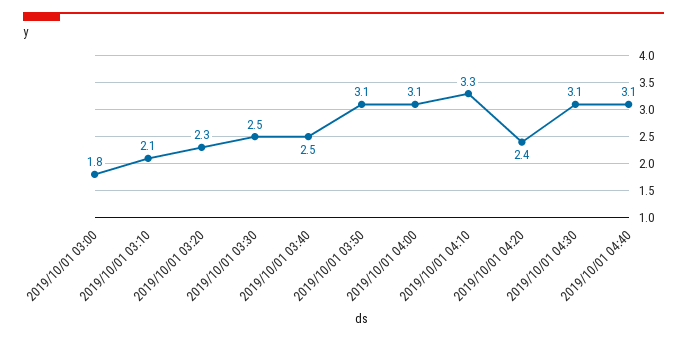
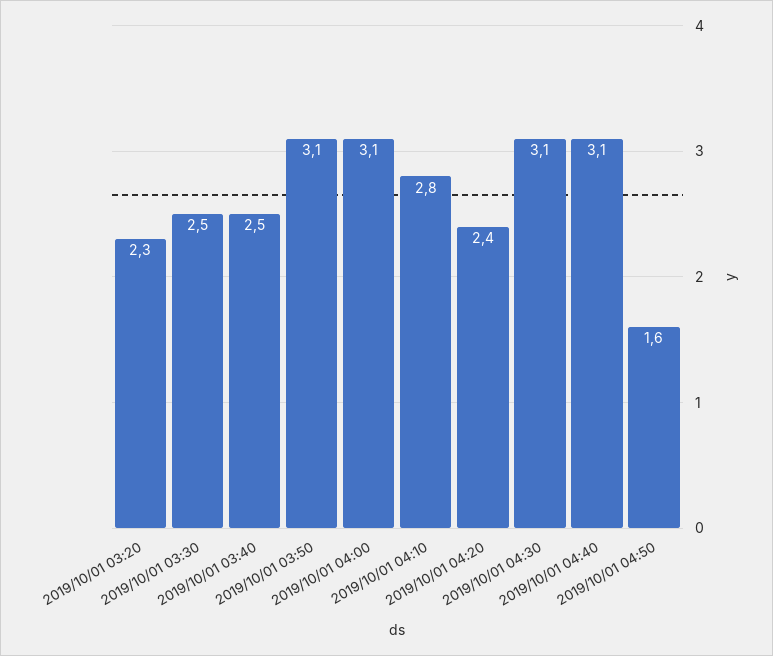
2019/10/01 03:00: 1.8 -> none
2019/10/01 03:10: 2.1 -> none
2019/10/01 04:10: 3.3 -> 2.8
2019/10/01 04:50: none -> 1.6

